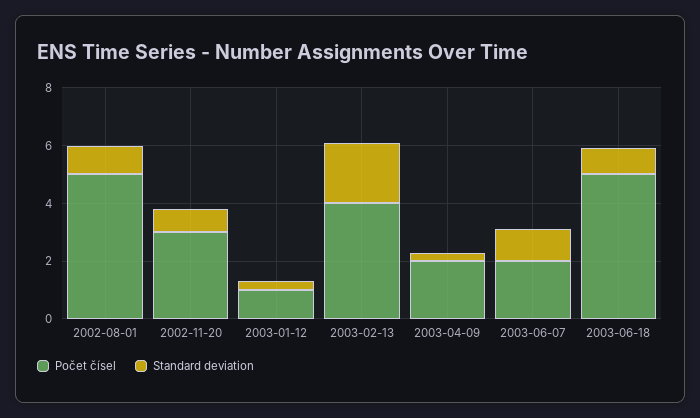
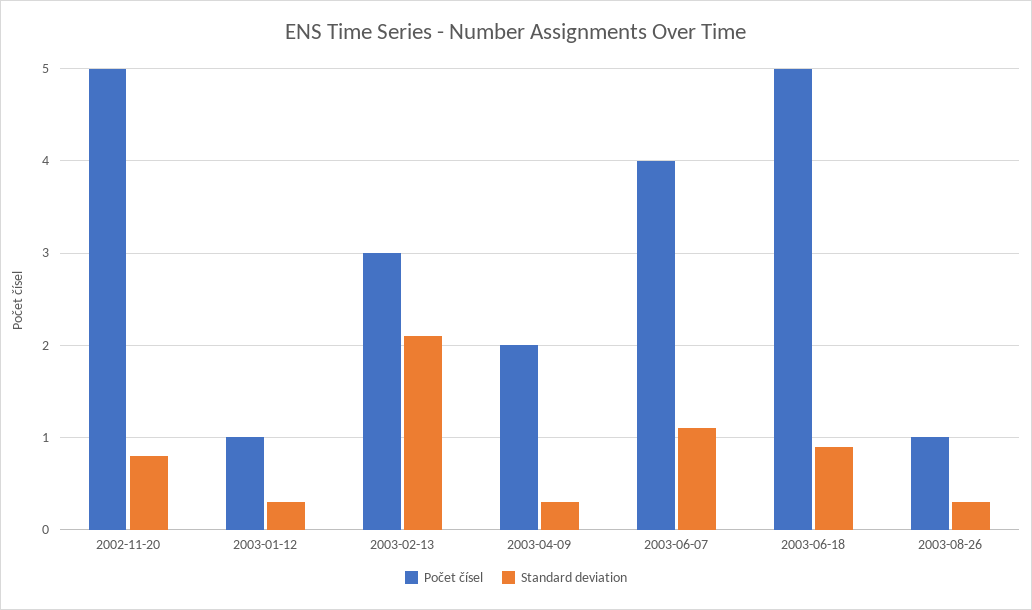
Počet čísel, 2002-08-01: 5 -> none
Standard deviation, 2002-08-01: 1 -> none
Počet čísel, 2002-11-20: 3 -> 5
Počet čísel, 2003-02-13: 4 -> 3
Počet čísel, 2003-06-07: 2 -> 4
Počet čísel, 2003-08-26: none -> 1
Standard deviation, 2003-08-26: none -> 0.3

